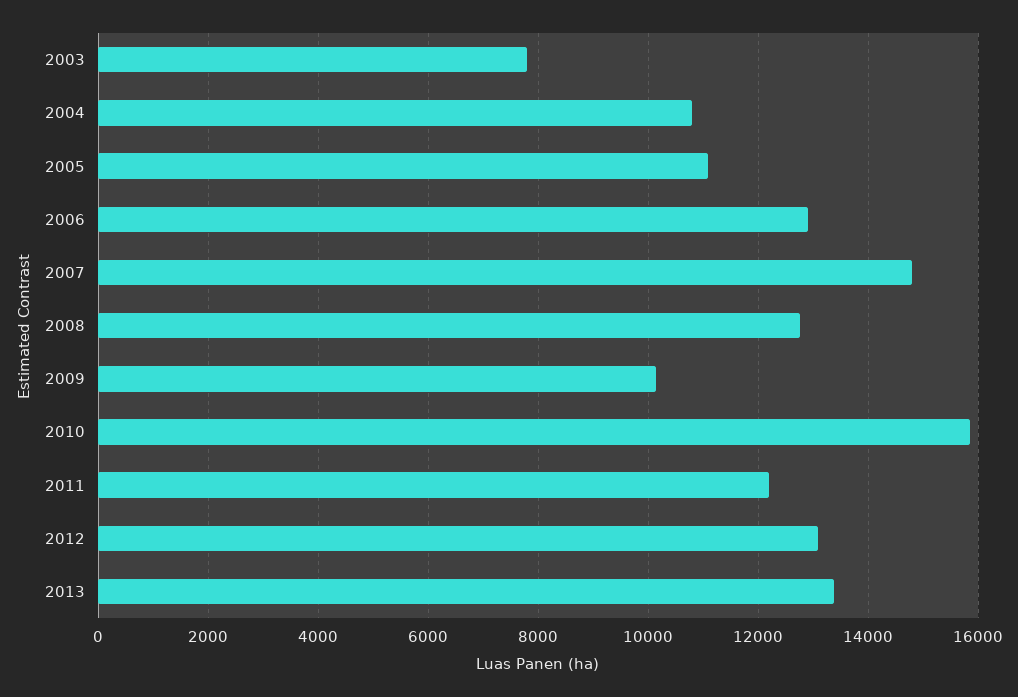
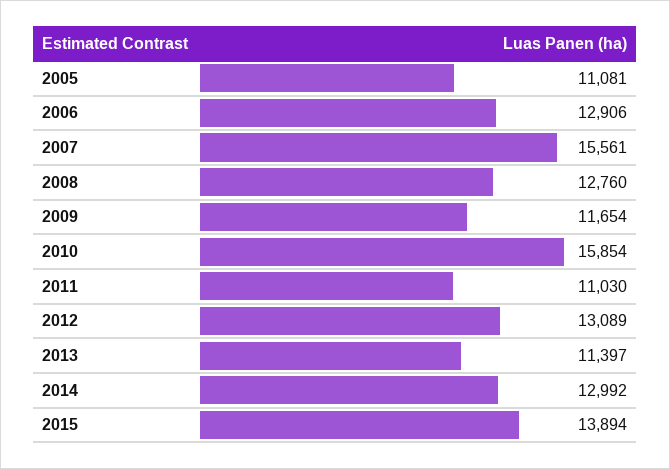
2003: 7800 -> none
2004: 10800 -> none
2007: 14800 -> 15561
2009: 10200 -> 11654
2011: 12200 -> 11030
2013: 13400 -> 11397
2014: none -> 12992
2015: none -> 13894

